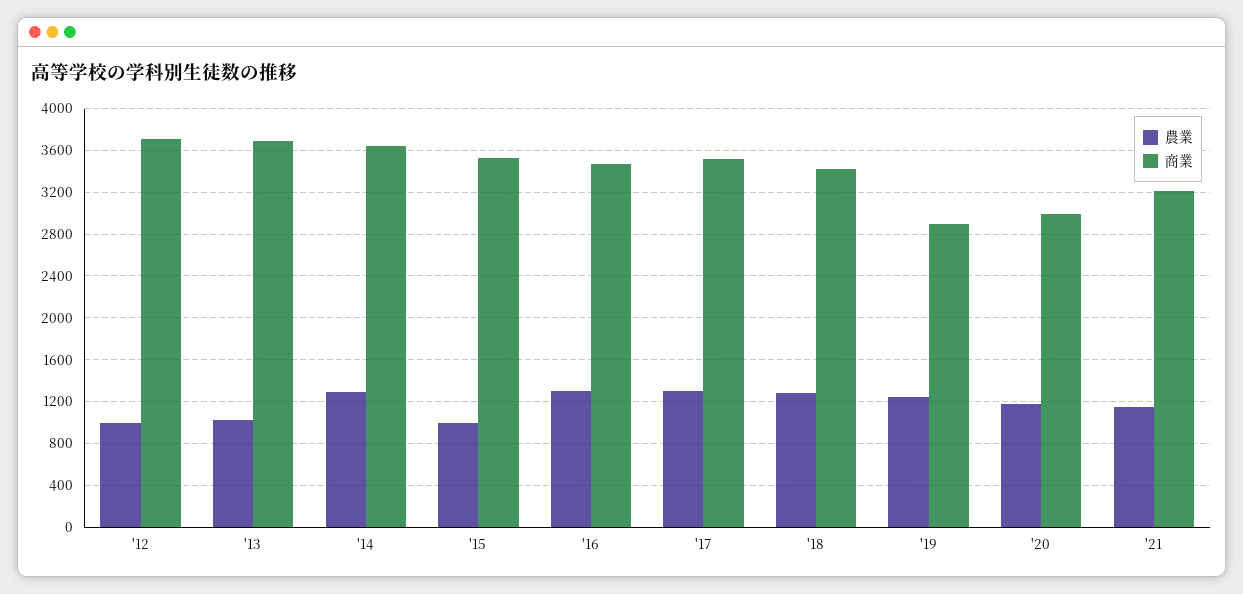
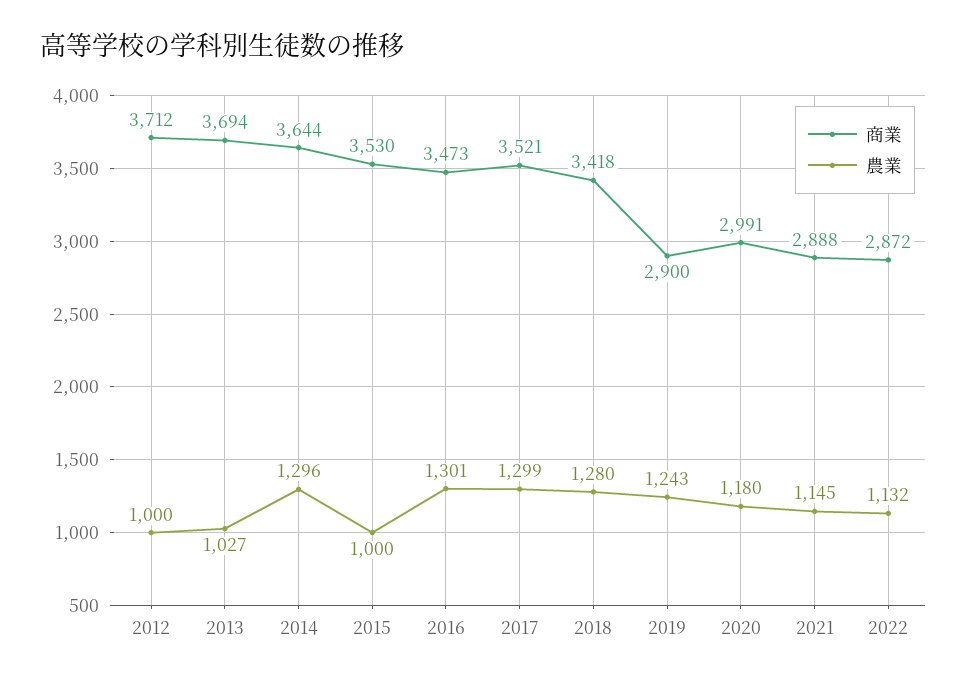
商業, '21: 3200 -> 2888
商業, 2022: none -> 2872
農業, 2022: none -> 1132

